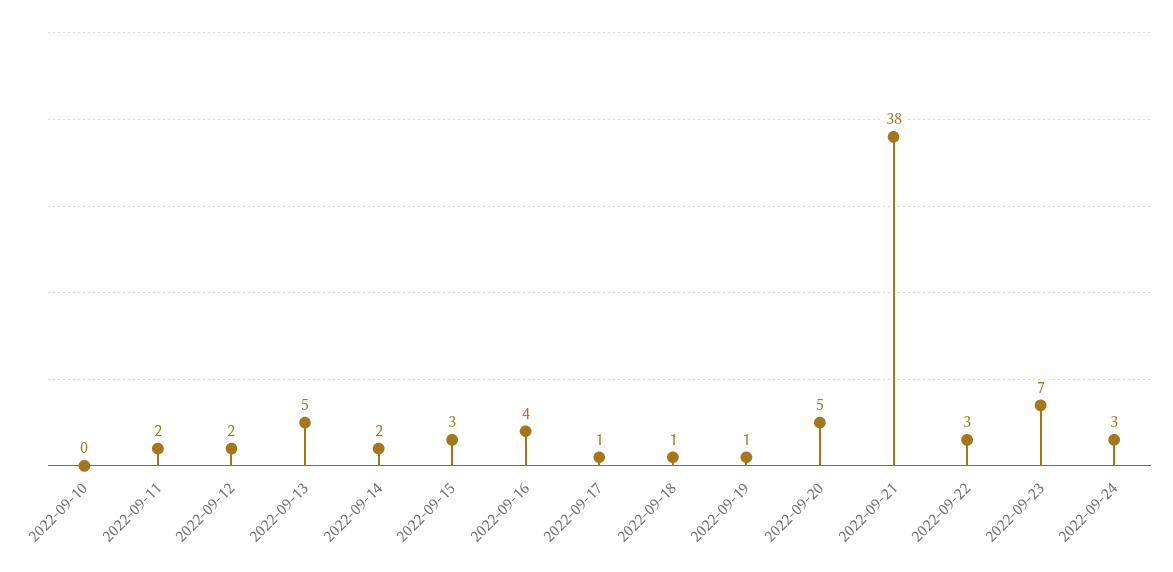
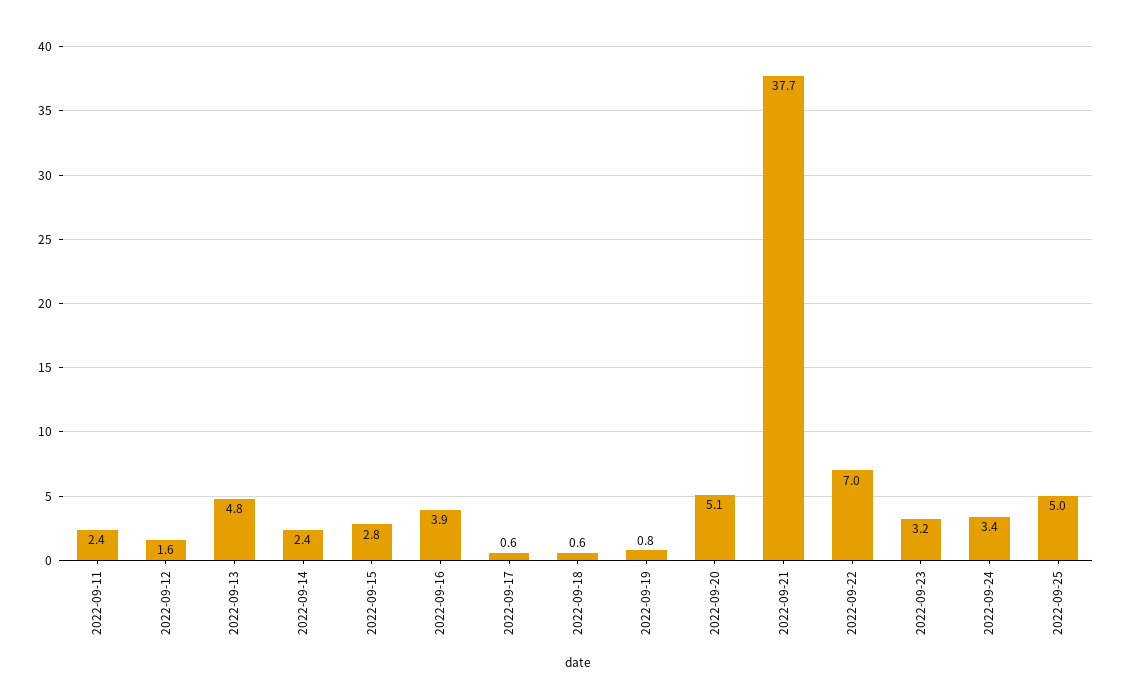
2022-09-10: 0 -> none
2022-09-22: 3 -> 7
2022-09-23: 7 -> 3.2
2022-09-25: none -> 5

